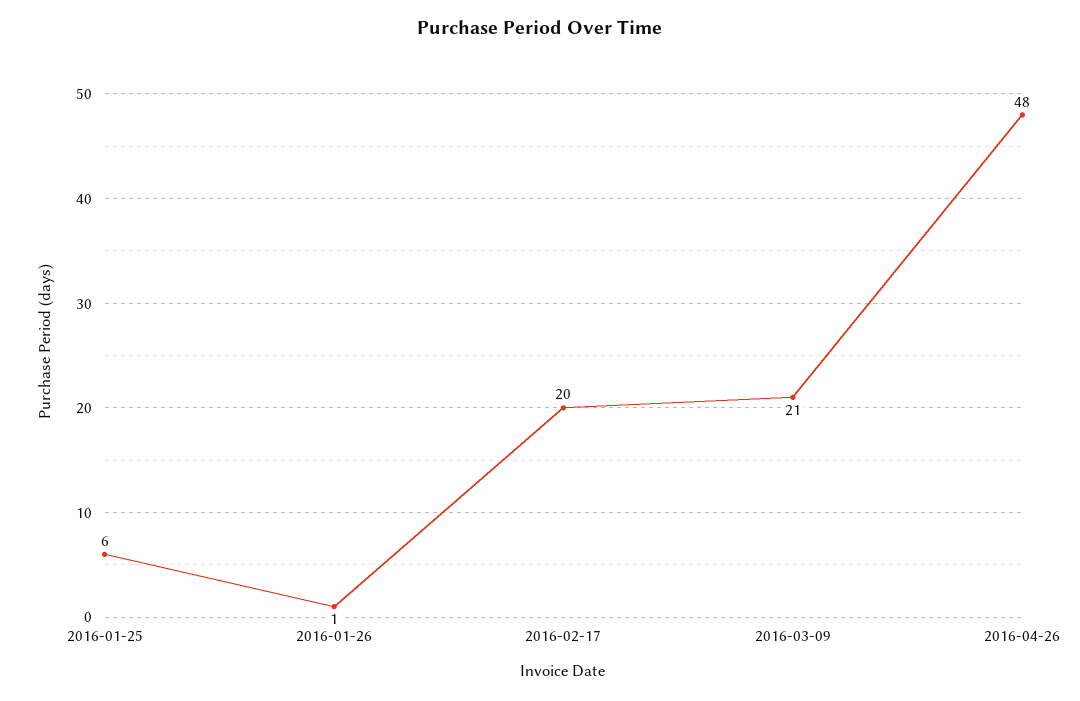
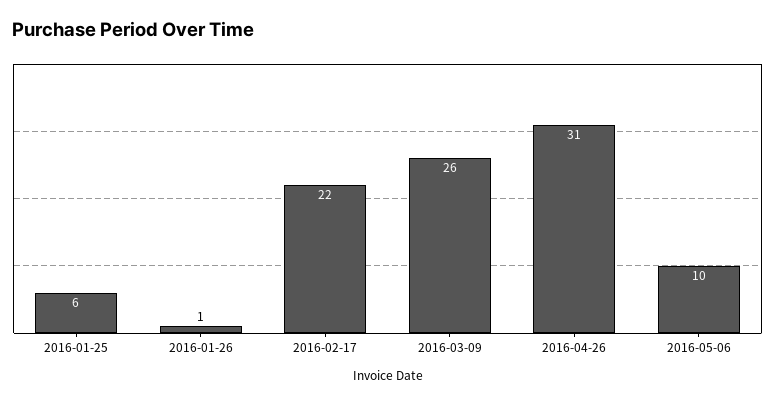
2016-02-17: 20 -> 22
2016-03-09: 21 -> 26
2016-04-26: 48 -> 31
2016-05-06: none -> 10

